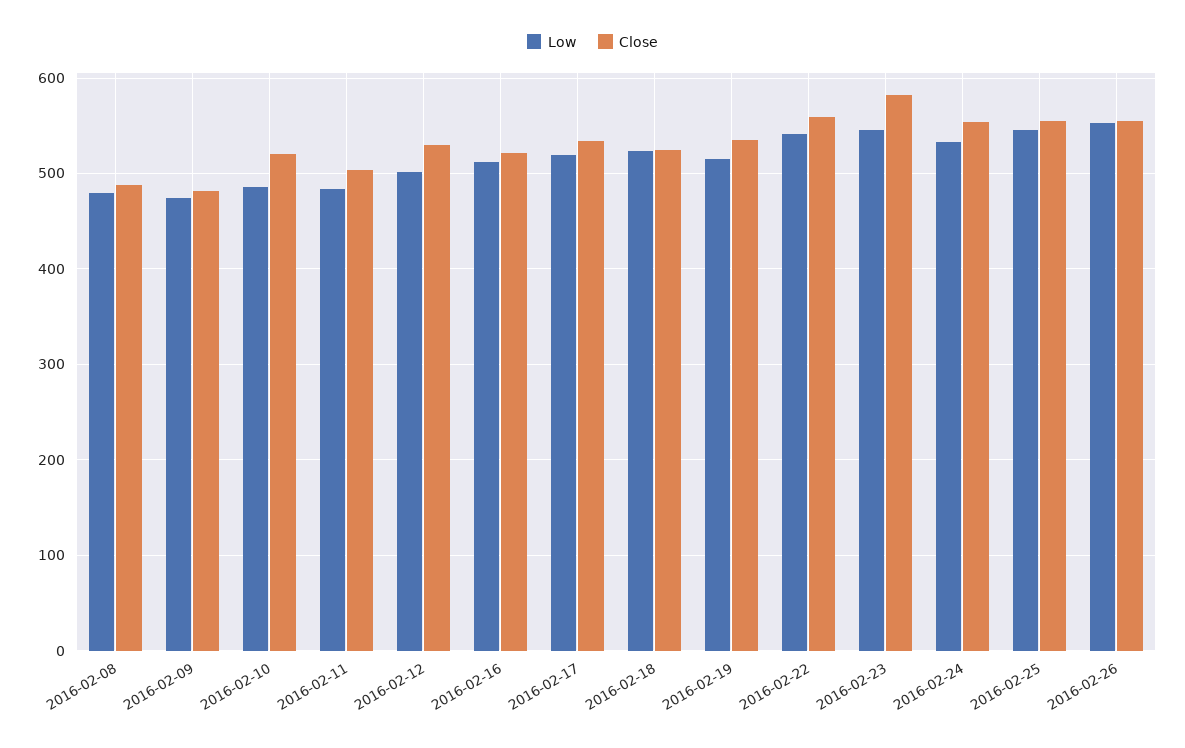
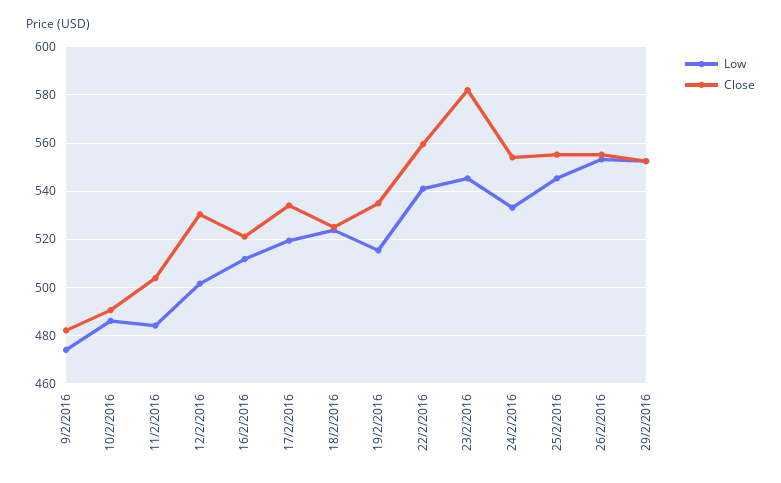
Low, 2016-02-08: 480 -> none
Close, 2016-02-08: 490 -> none
Close, 2016-02-10: 520 -> 490
Low, 29/2/2016: none -> 552.5
Close, 29/2/2016: none -> 552.5

